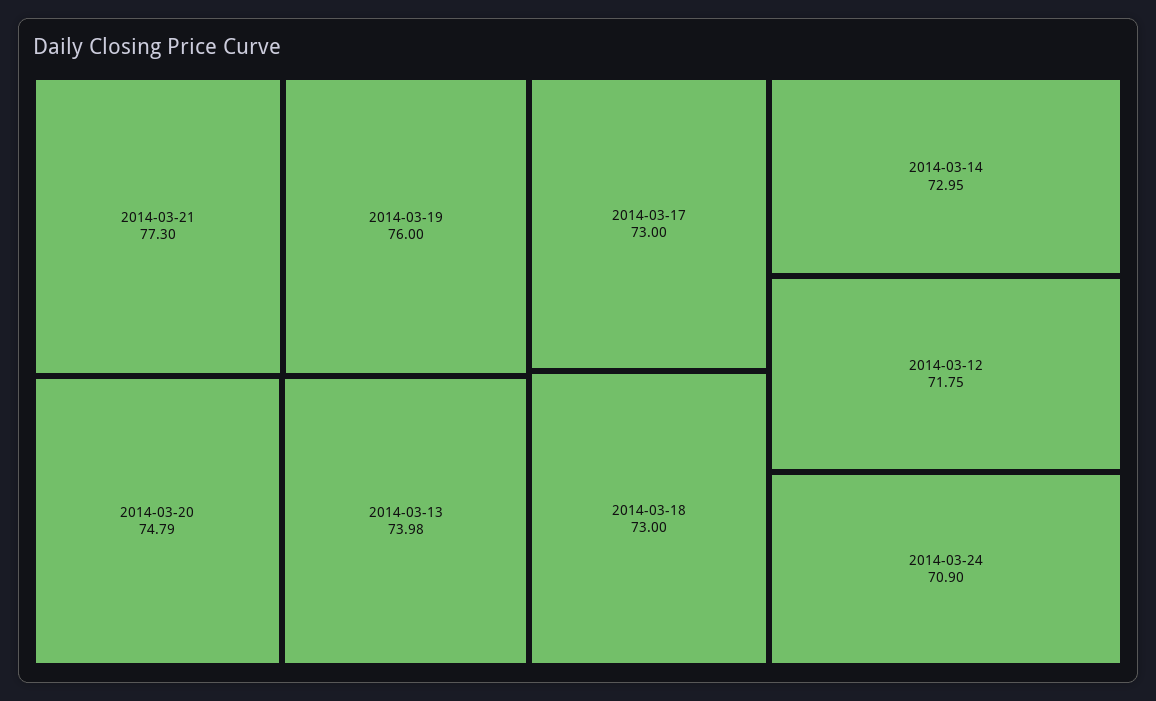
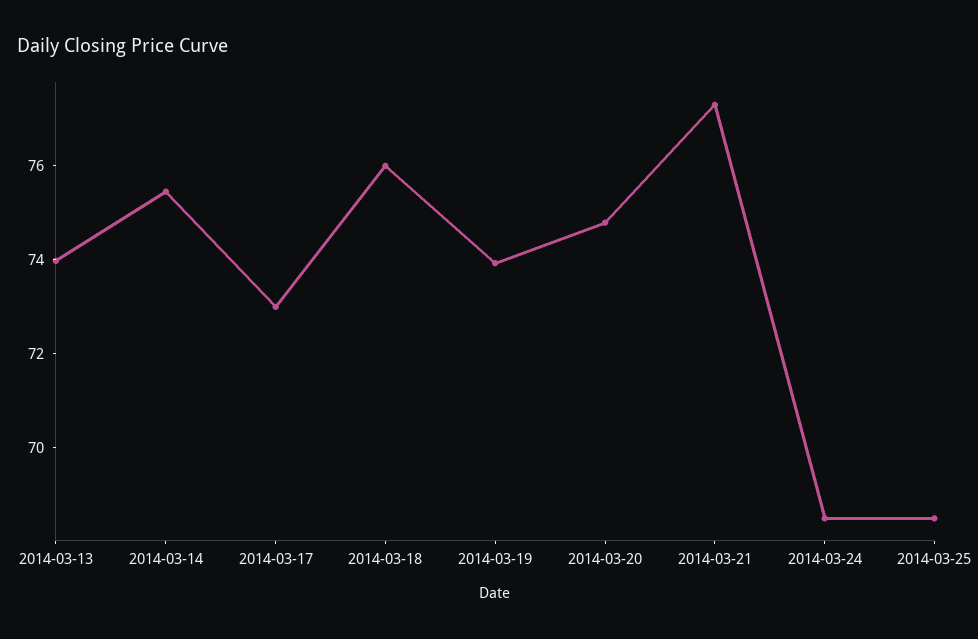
2014-03-19: 76 -> 74
2014-03-18: 73 -> 76
2014-03-14: 72.95 -> 75.5
2014-03-12: 71.75 -> none
2014-03-24: 70.9 -> 68.5
2014-03-25: none -> 68.5

